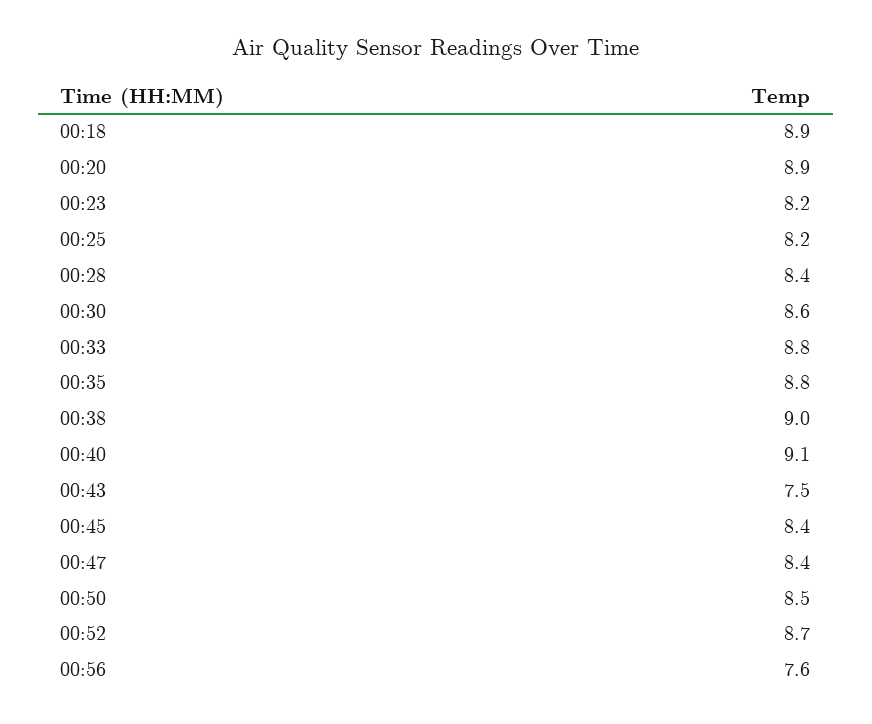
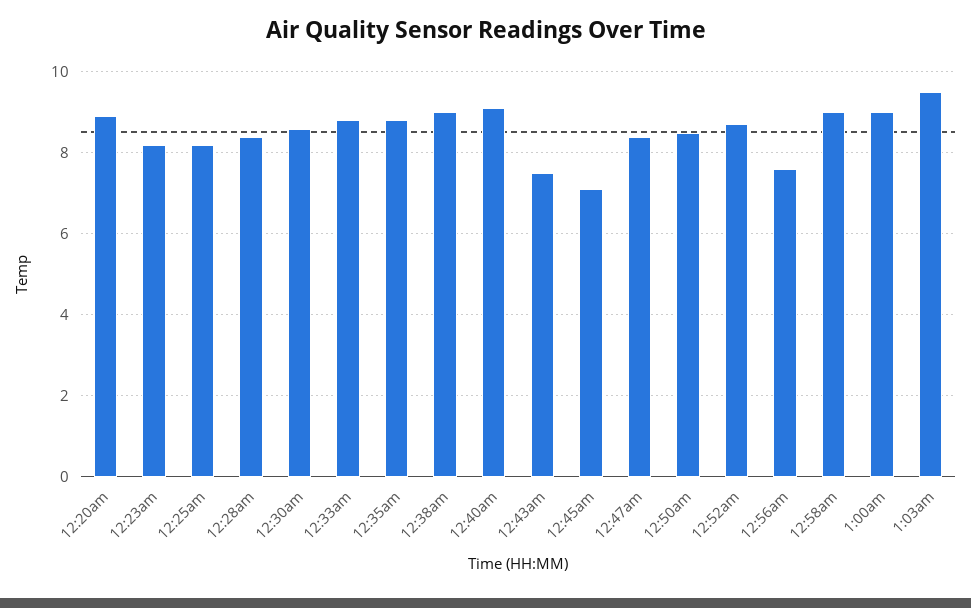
00:18: 8.9 -> none
00:45: 8.4 -> 7
12:58am: none -> 9
1:00am: none -> 9
1:03am: none -> 9.5

